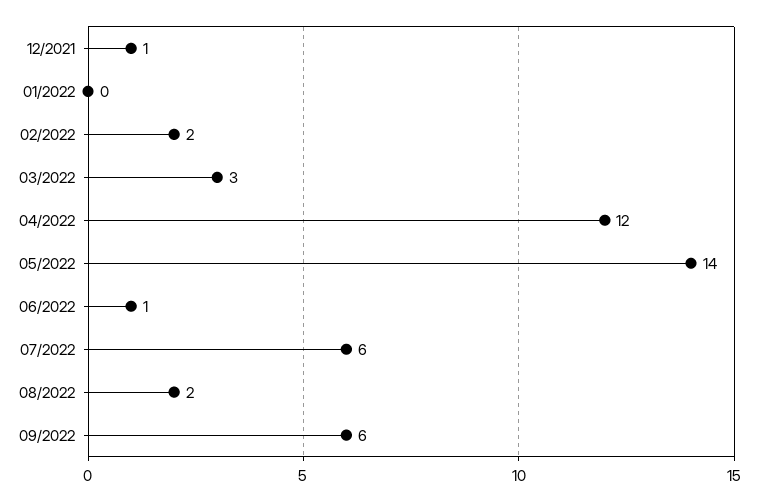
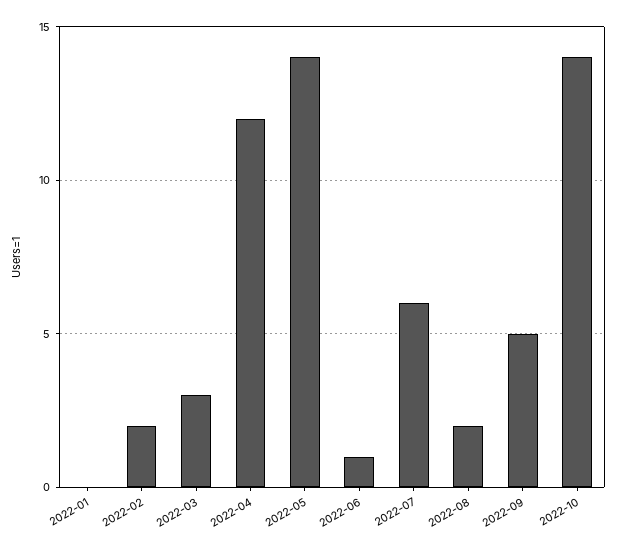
12/2021: 1 -> none
09/2022: 6 -> 5
2022-10: none -> 14

